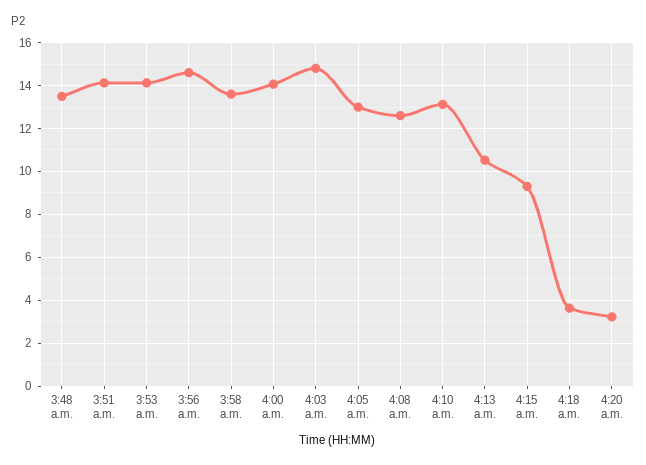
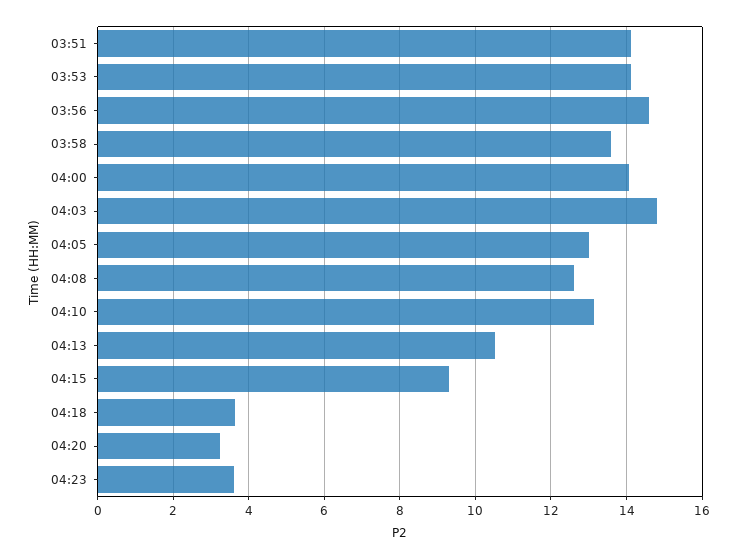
3:48 a.m.: 13.5 -> none
04:23: none -> 3.6

